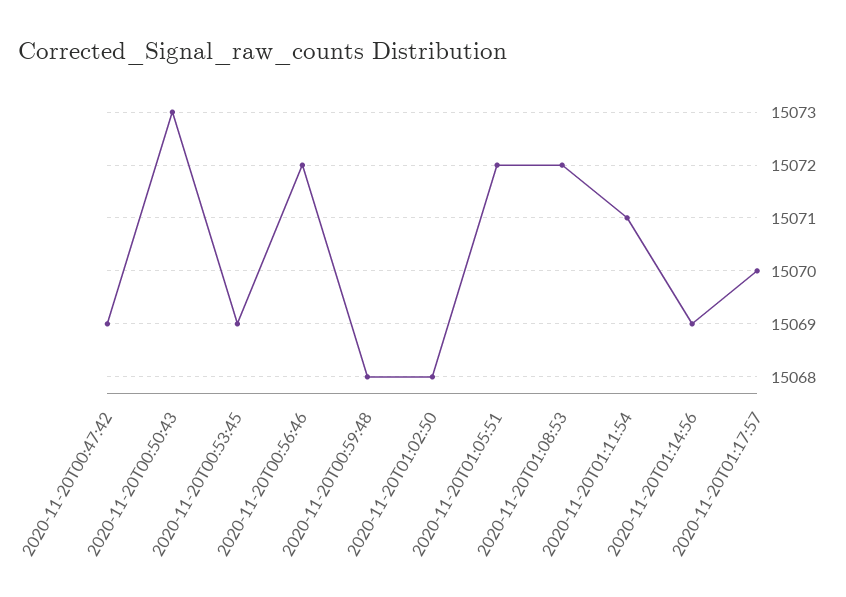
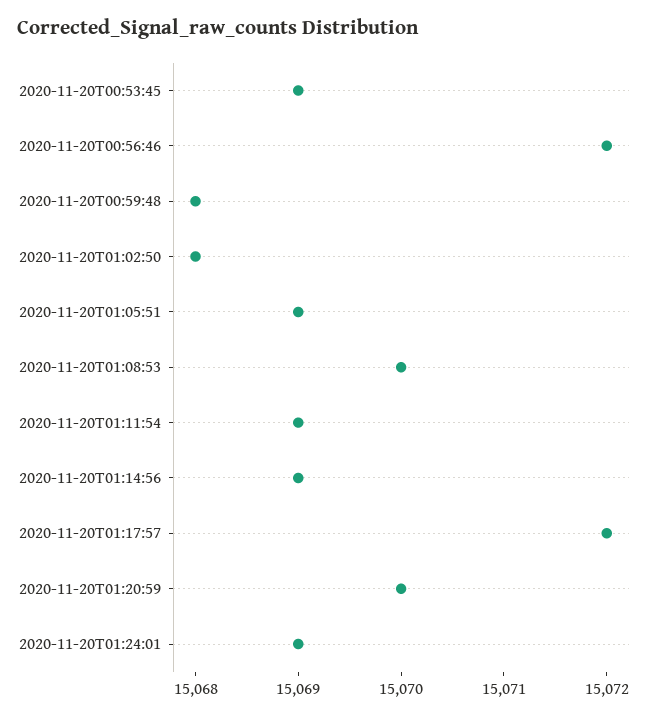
2020-11-20T00:47:42: 15069 -> none
2020-11-20T00:50:43: 15073 -> none
2020-11-20T01:05:51: 15072 -> 15069
2020-11-20T01:08:53: 15072 -> 15070
2020-11-20T01:11:54: 15071 -> 15069
2020-11-20T01:17:57: 15070 -> 15072
2020-11-20T01:20:59: none -> 15070
2020-11-20T01:24:01: none -> 15069

